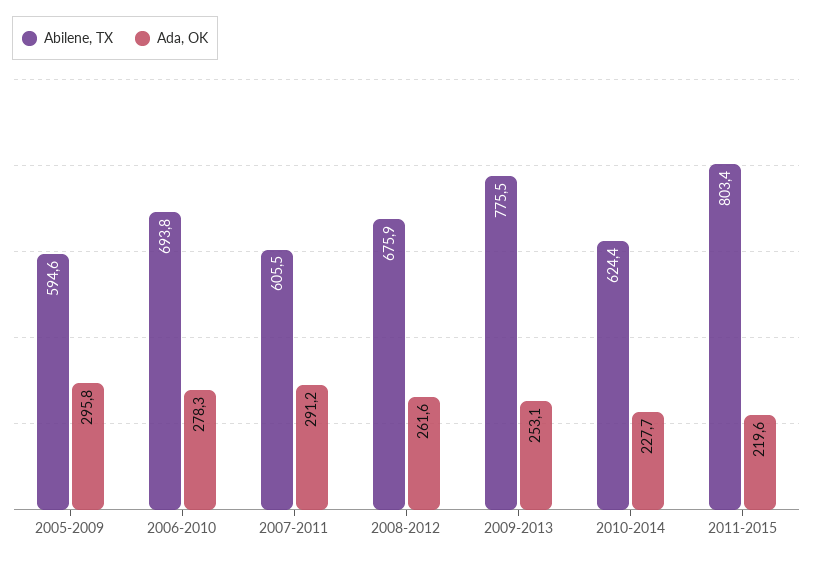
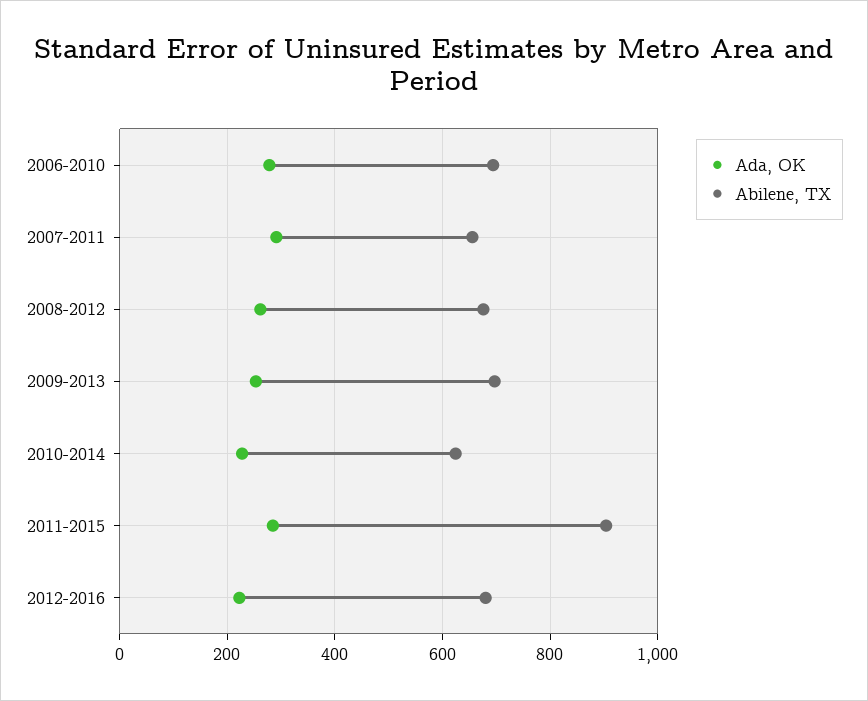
Abilene, TX, 2005-2009: 594.6 -> none
Ada, OK, 2005-2009: 295.8 -> none
Abilene, TX, 2007-2011: 605.5 -> 660
Abilene, TX, 2009-2013: 775.5 -> 700
Abilene, TX, 2011-2015: 803.4 -> 900
Ada, OK, 2011-2015: 219.6 -> 280
Ada, OK, 2012-2016: none -> 220
Abilene, TX, 2012-2016: none -> 680

